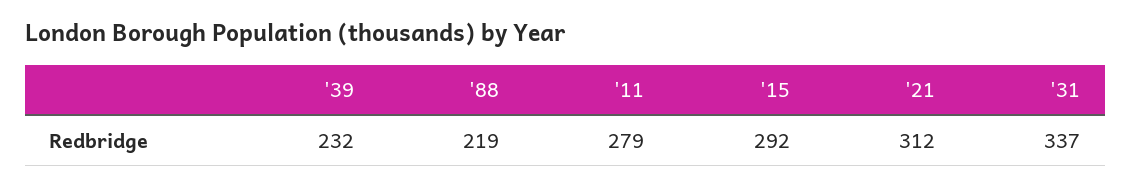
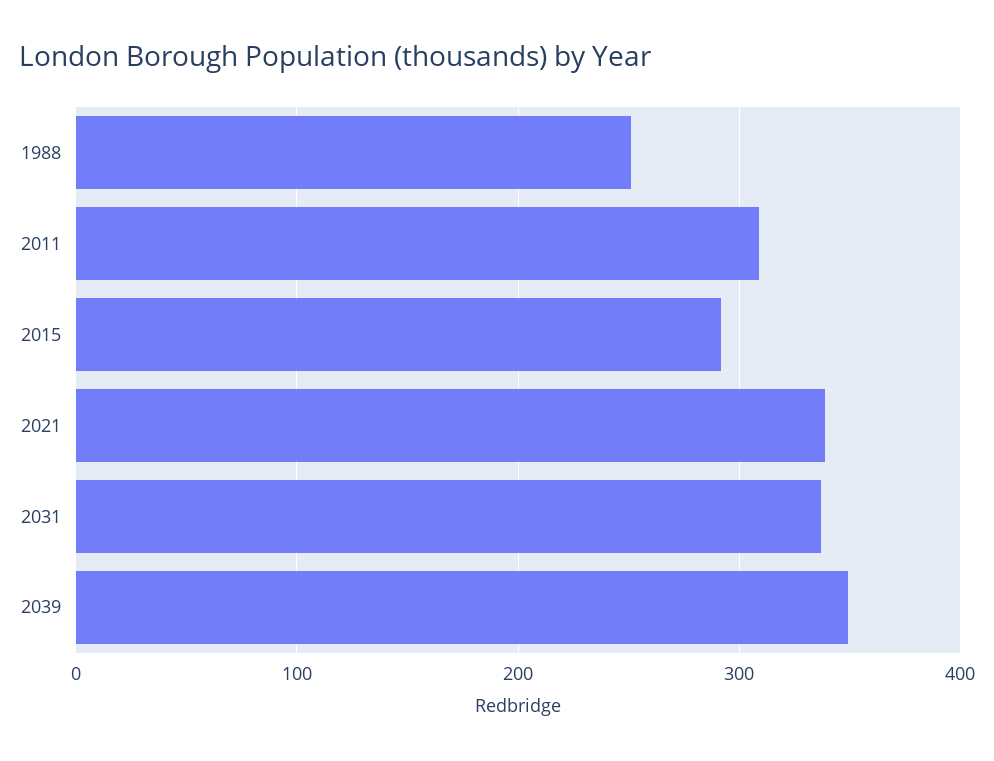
'39: 232 -> none
'88: 219 -> 250
'11: 279 -> 310
'21: 312 -> 340
2039: none -> 350

